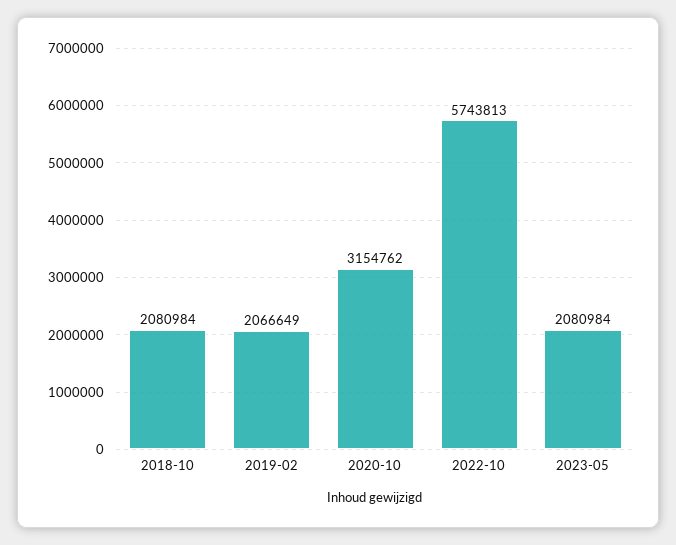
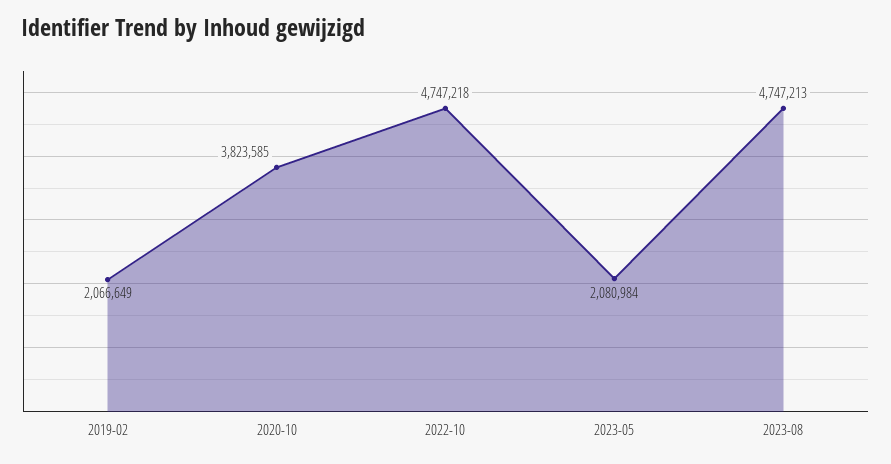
2018-10: 2080984 -> none
2020-10: 3154762 -> 3823585
2022-10: 5743813 -> 4747218
2023-08: none -> 4747213

